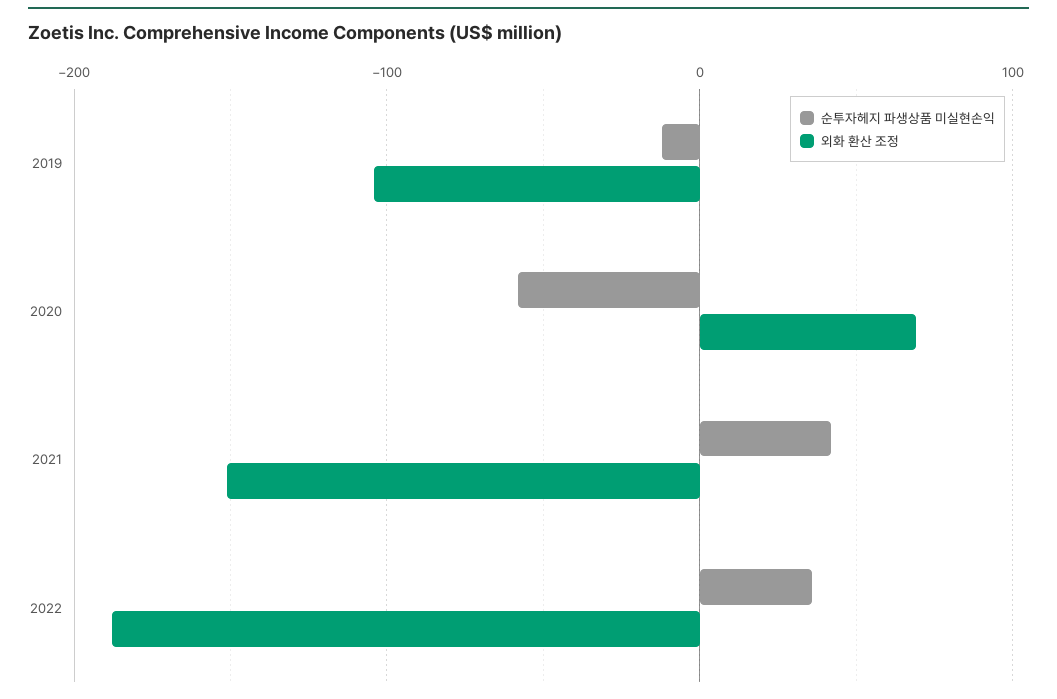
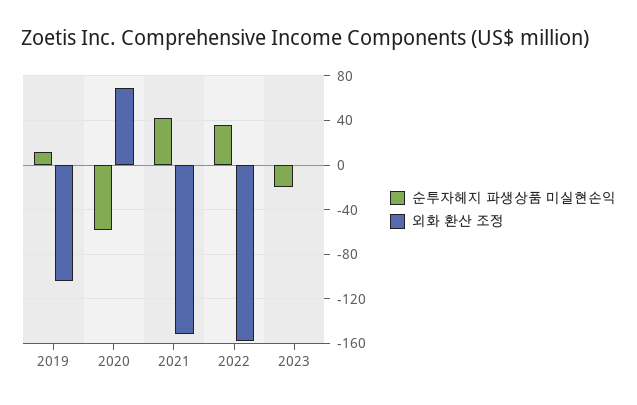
순투자헤지 파생상품 미실현손익, 2019: -10 -> 10
외화 환산 조정, 2022: -190 -> -160
순투자헤지 파생상품 미실현손익, 2023: none -> -20
외화 환산 조정, 2023: none -> 0

